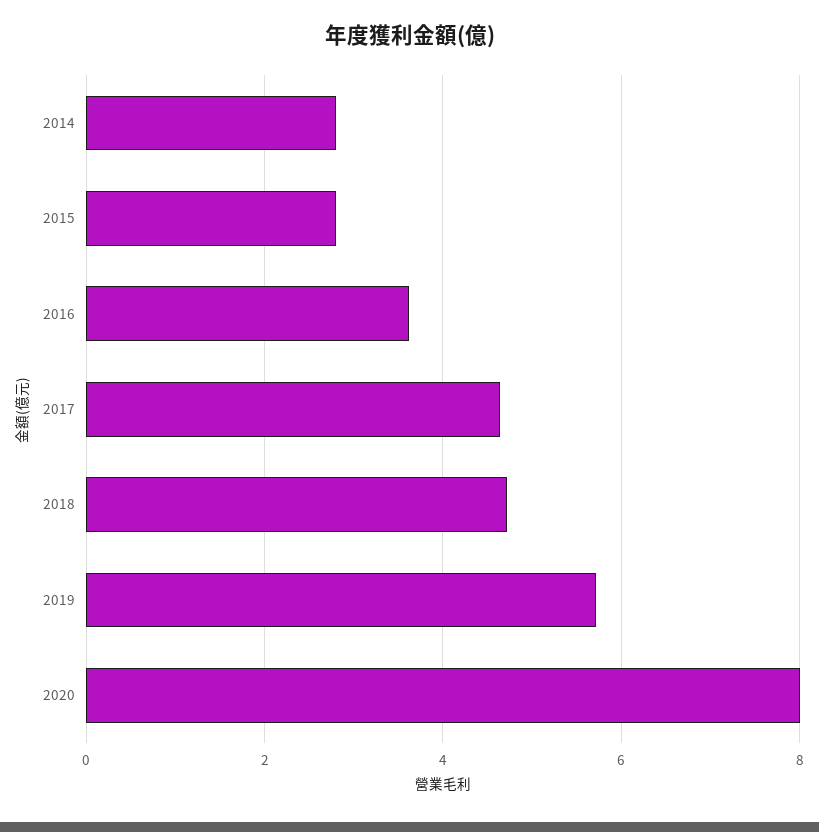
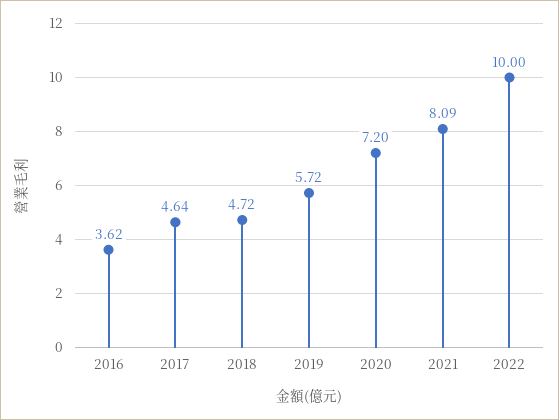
2014: 2.8 -> none
2015: 2.8 -> none
2020: 8 -> 7.2
2021: none -> 8.09
2022: none -> 10

